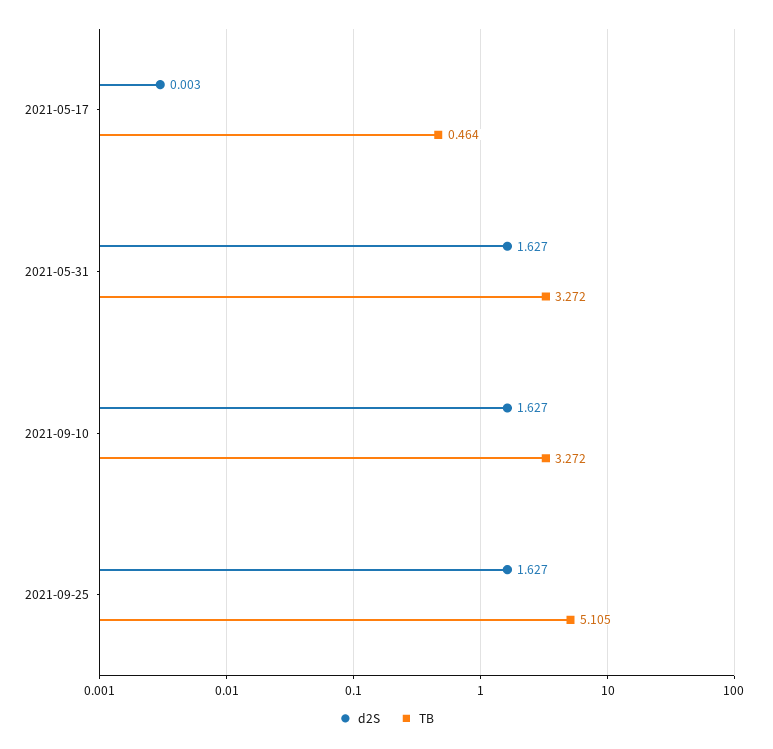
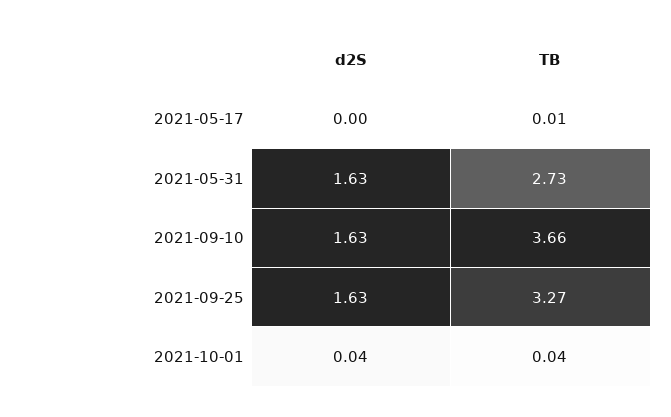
TB, 2021-05-17: 0.464 -> 0.01
TB, 2021-05-31: 3.272 -> 2.73
TB, 2021-09-10: 3.272 -> 3.66
TB, 2021-09-25: 5.105 -> 3.27
d2S, 2021-10-01: none -> 0.04
TB, 2021-10-01: none -> 0.04

